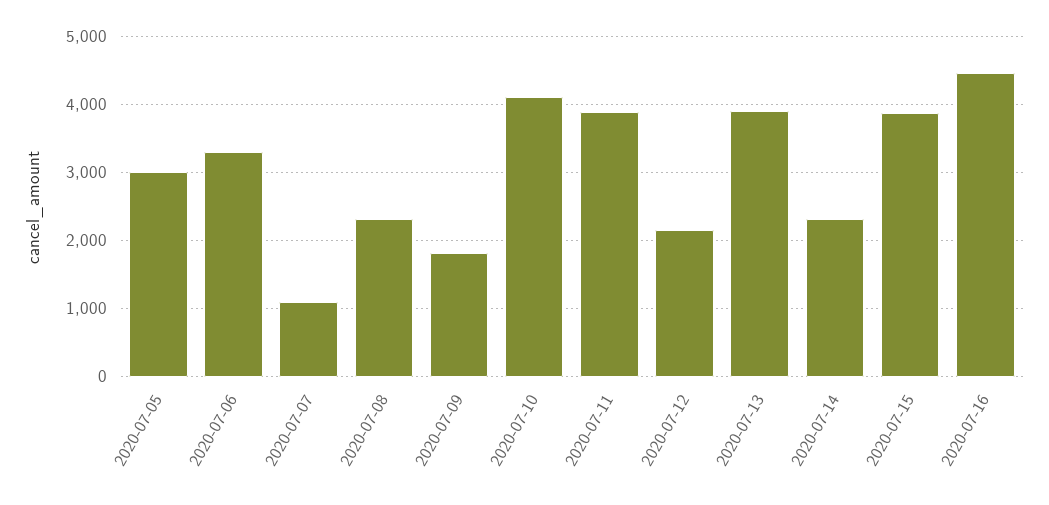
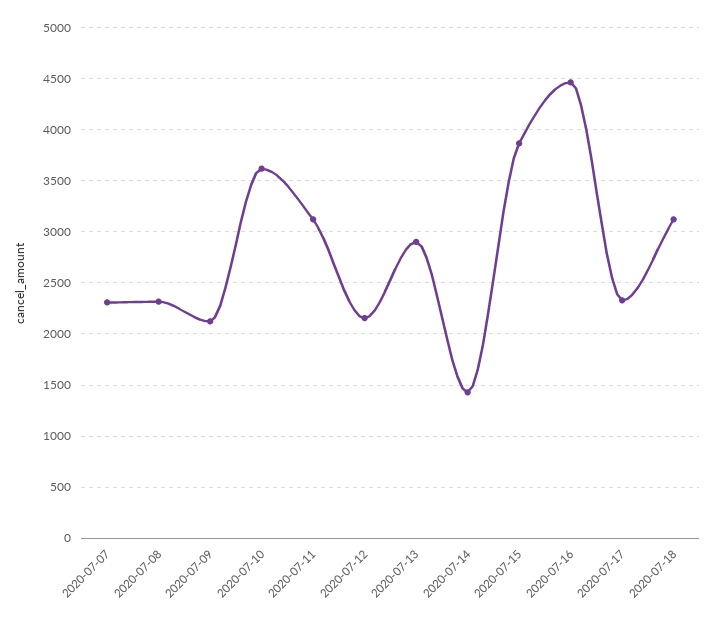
2020-07-05: 3000 -> none
2020-07-06: 3300 -> none
2020-07-07: 1100 -> 2300
2020-07-09: 1800 -> 2100
2020-07-10: 4100 -> 3600
2020-07-11: 3900 -> 3100
2020-07-13: 3900 -> 2900
2020-07-14: 2300 -> 1400
2020-07-17: none -> 2300
2020-07-18: none -> 3100

